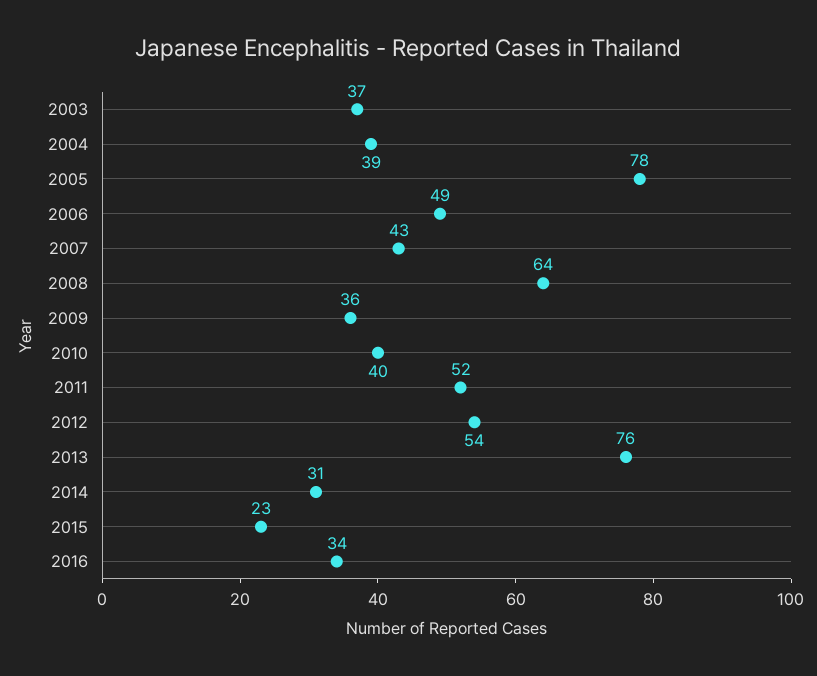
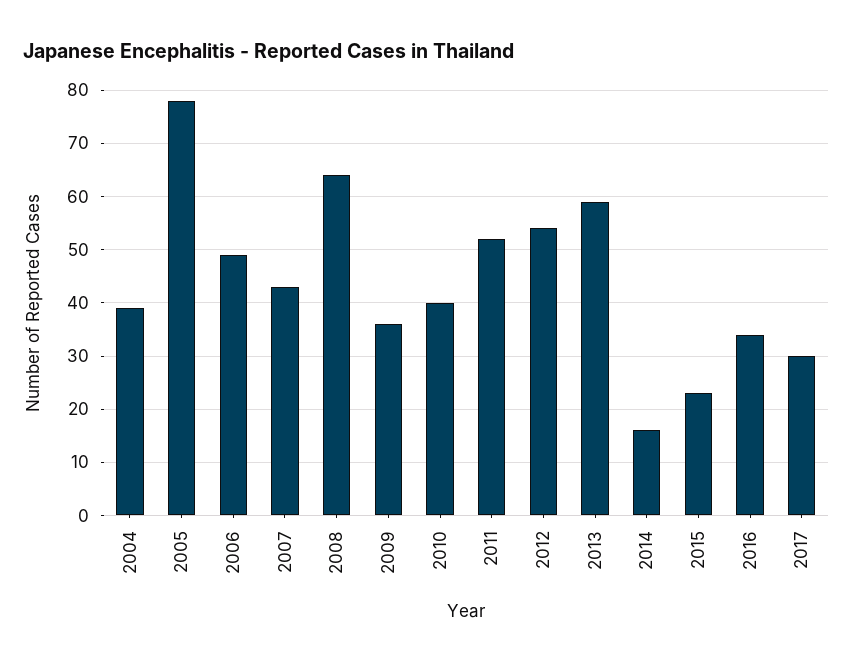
2003: 37 -> none
2013: 76 -> 60
2014: 31 -> 15
2017: none -> 30

